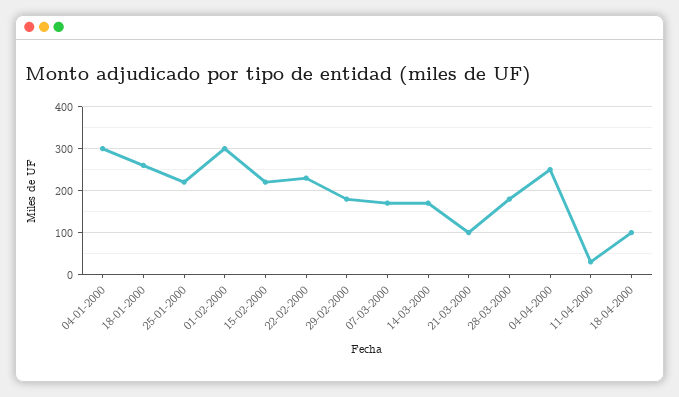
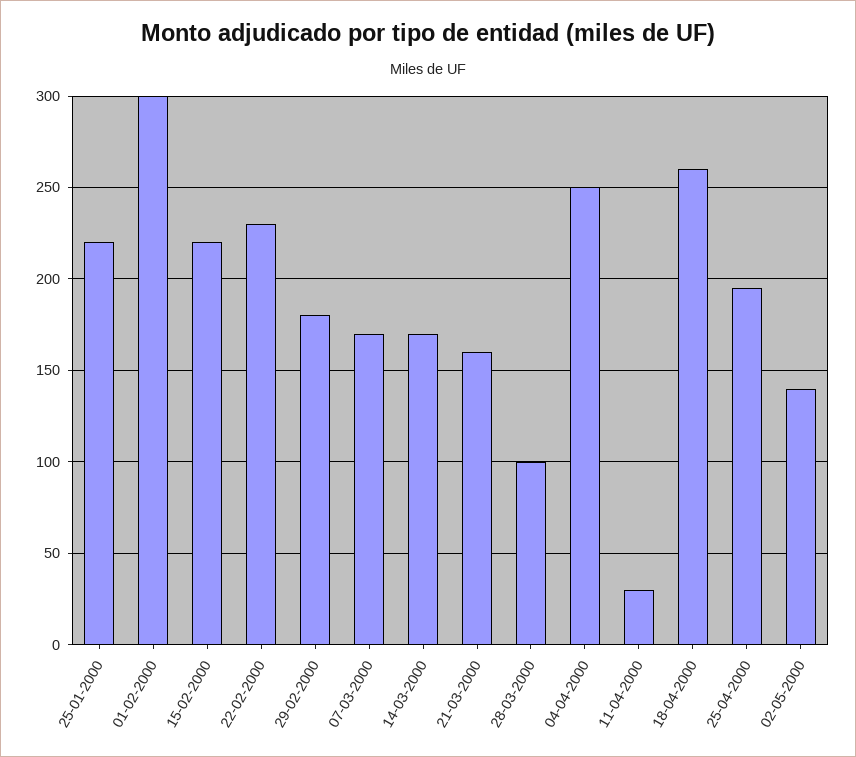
04-01-2000: 300 -> none
18-01-2000: 260 -> none
21-03-2000: 100 -> 160
28-03-2000: 180 -> 100
18-04-2000: 100 -> 260
25-04-2000: none -> 195
02-05-2000: none -> 140

